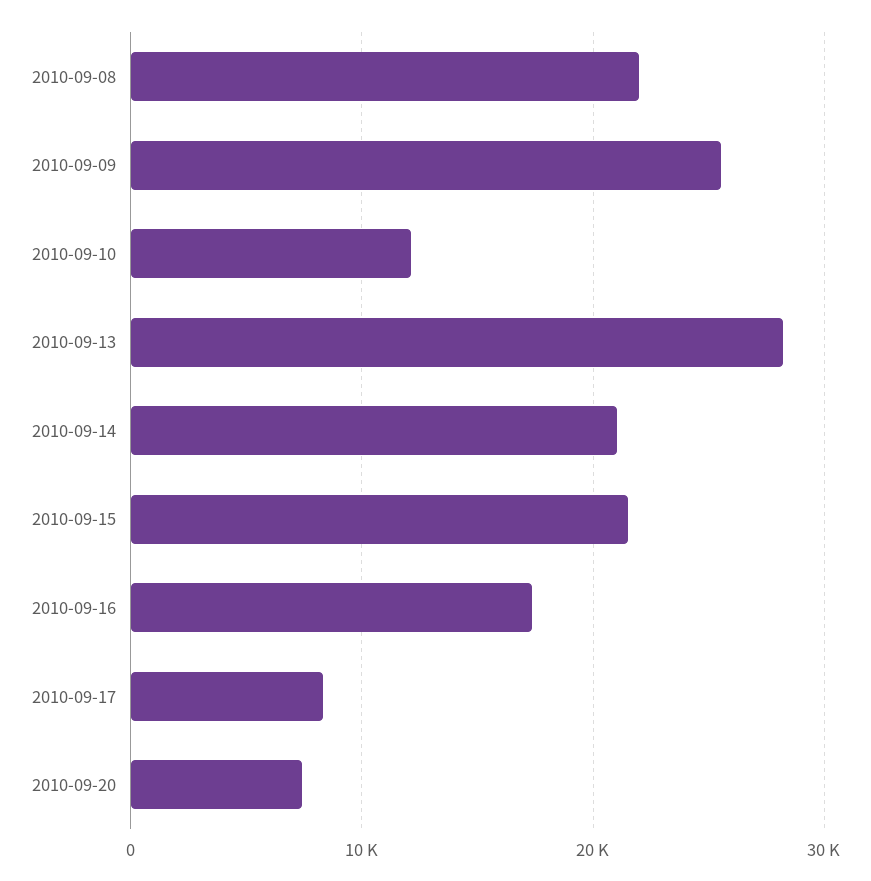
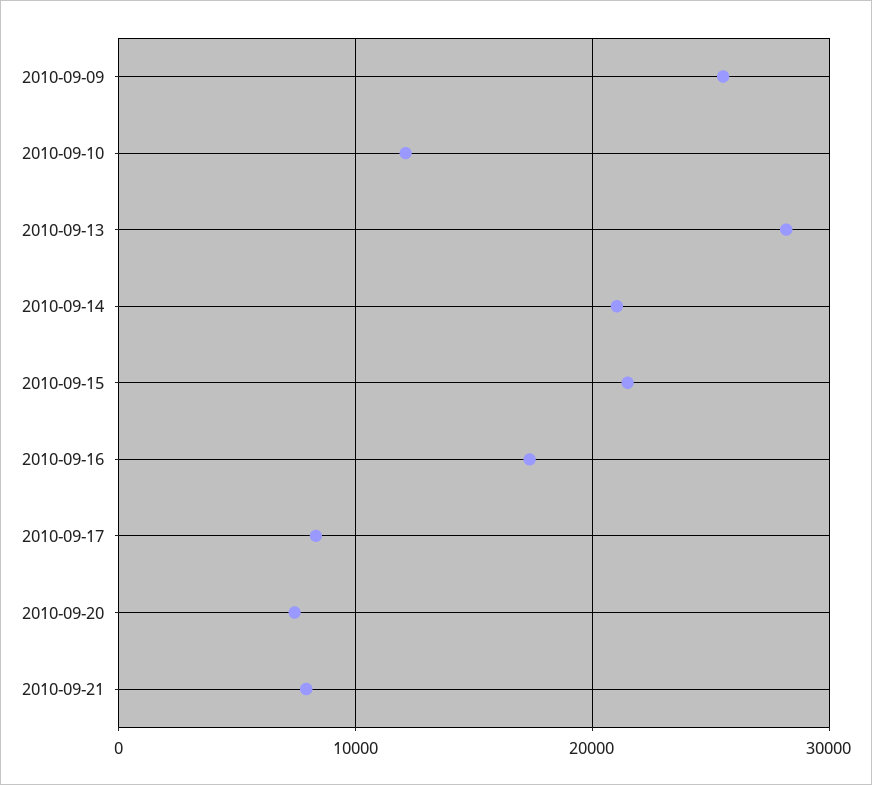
2010-09-08: 22000 -> none
2010-09-21: none -> 8000

